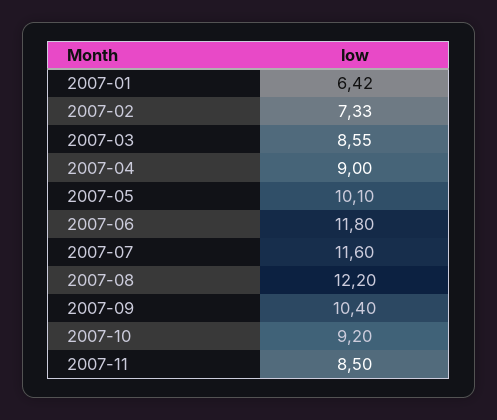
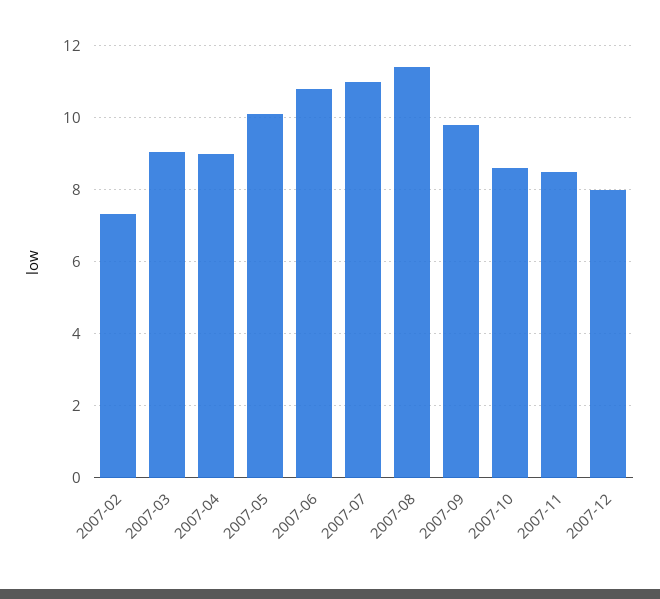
2007-01: 6.42 -> none
2007-03: 8.55 -> 9
2007-06: 11.8 -> 10.8
2007-07: 11.6 -> 11
2007-08: 12.2 -> 11.4
2007-09: 10.4 -> 9.8
2007-10: 9.2 -> 8.6
2007-12: none -> 8

